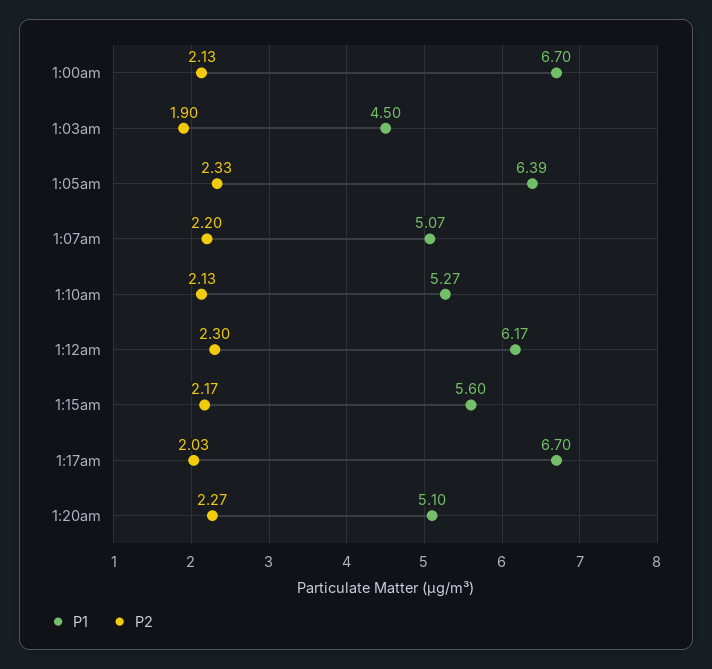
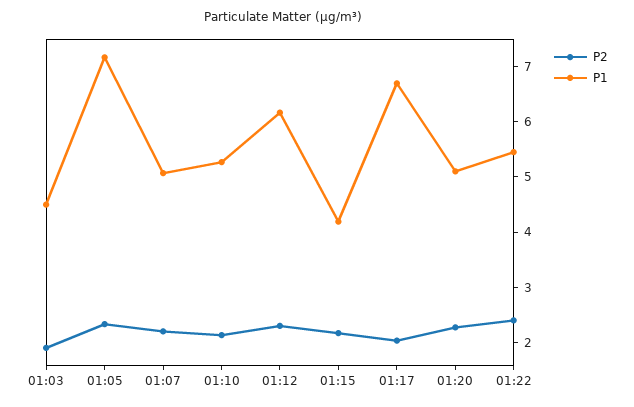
P1, 1:00am: 6.7 -> none
P2, 1:00am: 2.13 -> none
P1, 1:05am: 6.39 -> 7.2
P1, 1:15am: 5.6 -> 4.2
P2, 01:22: none -> 2.4
P1, 01:22: none -> 5.4

